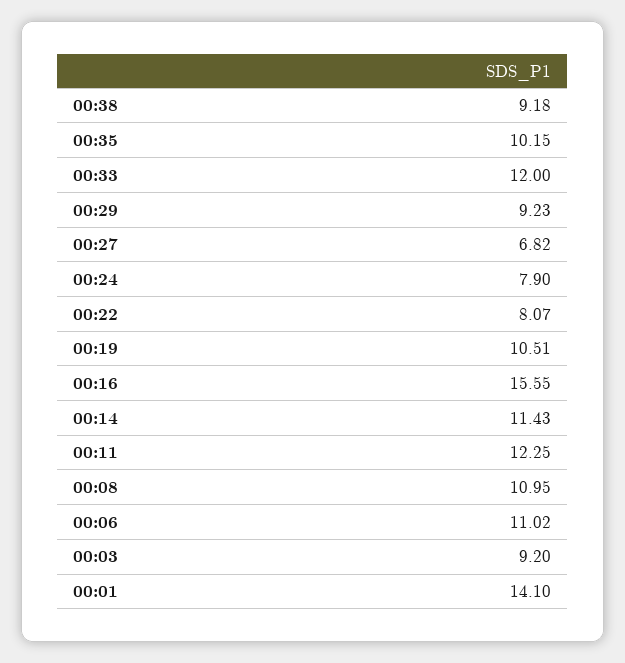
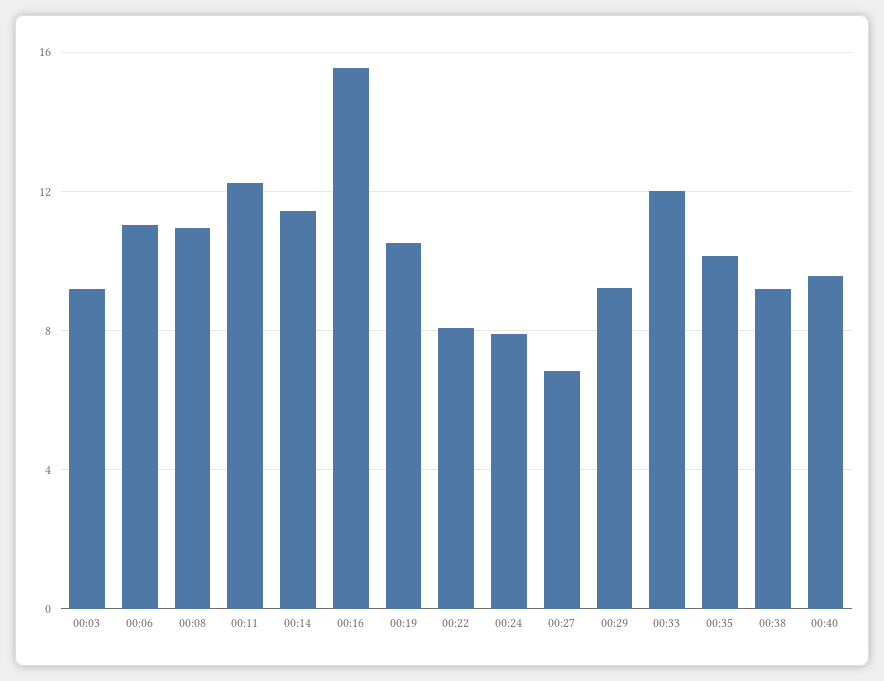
00:01: 14.1 -> none
00:40: none -> 9.5

